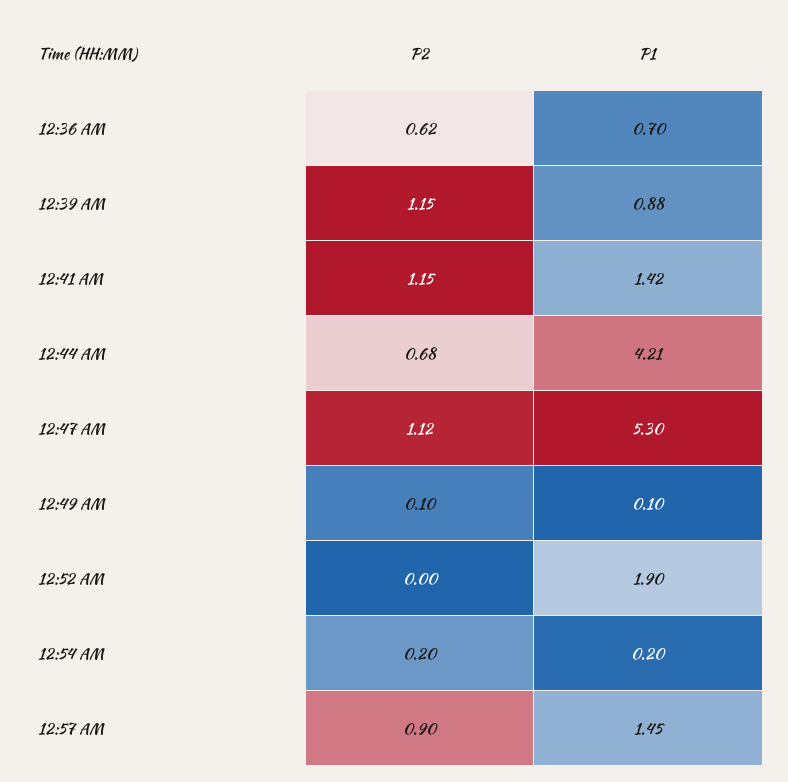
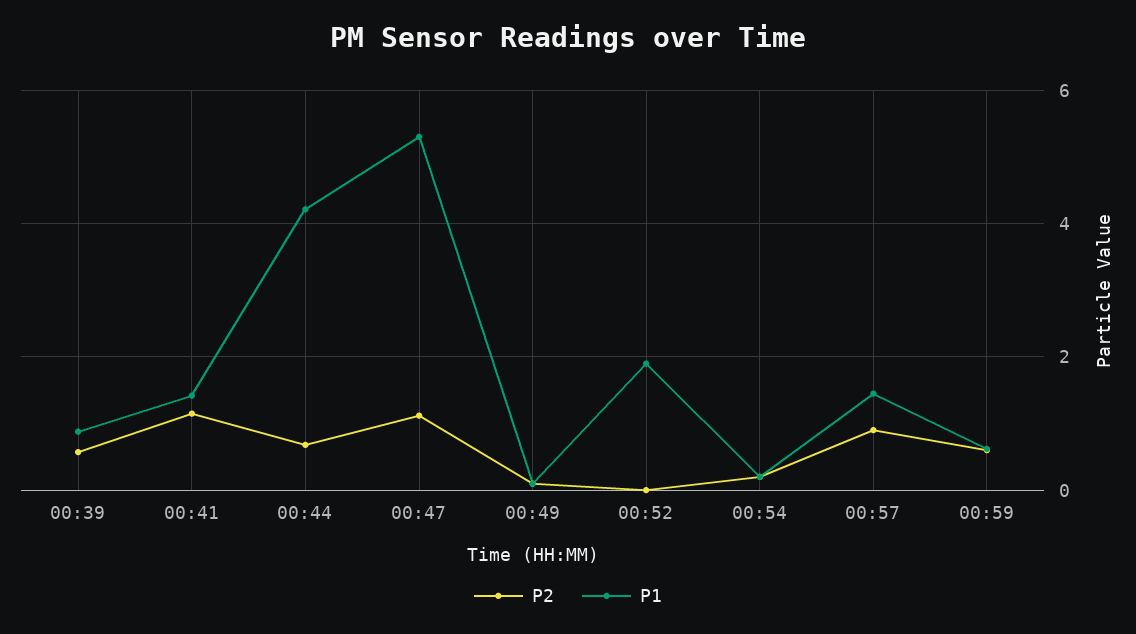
P2, 12:36 AM: 0.62 -> none
P1, 12:36 AM: 0.7 -> none
P2, 12:39 AM: 1.15 -> 0.6
P2, 00:59: none -> 0.6
P1, 00:59: none -> 0.6

